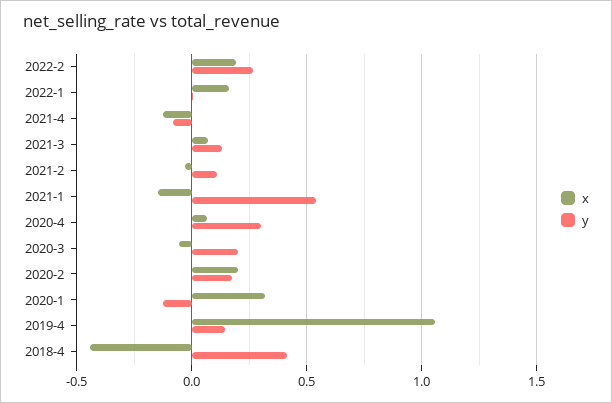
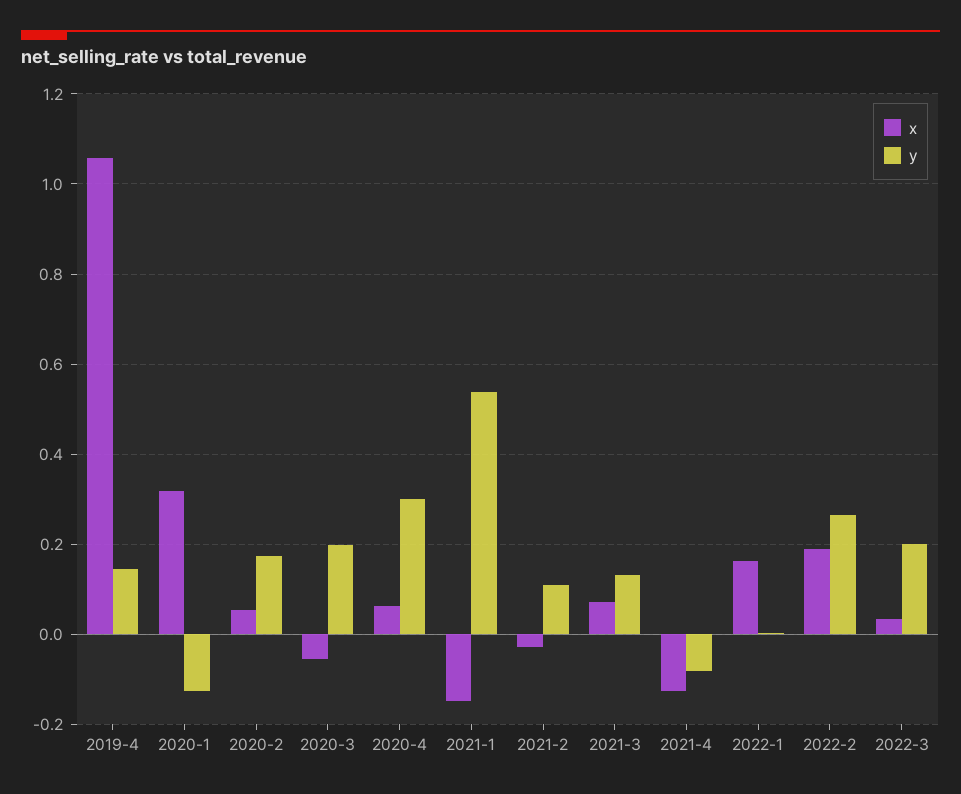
x, 2020-2: 0.2 -> 0.06
x, 2018-4: -0.45 -> none
y, 2018-4: 0.4 -> none
x, 2022-3: none -> 0.04
y, 2022-3: none -> 0.2

